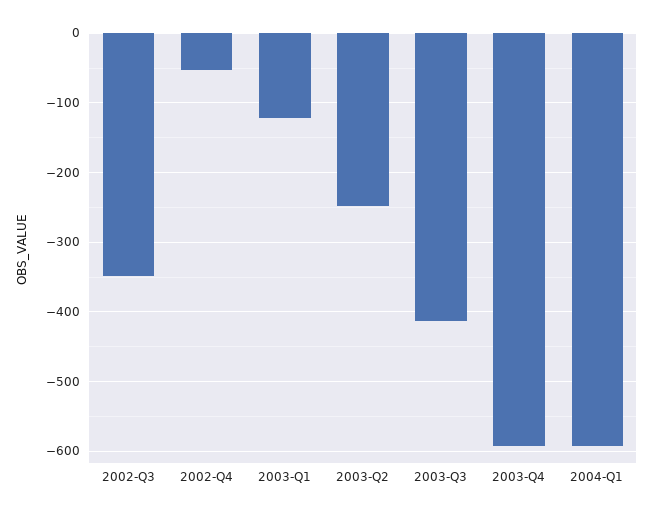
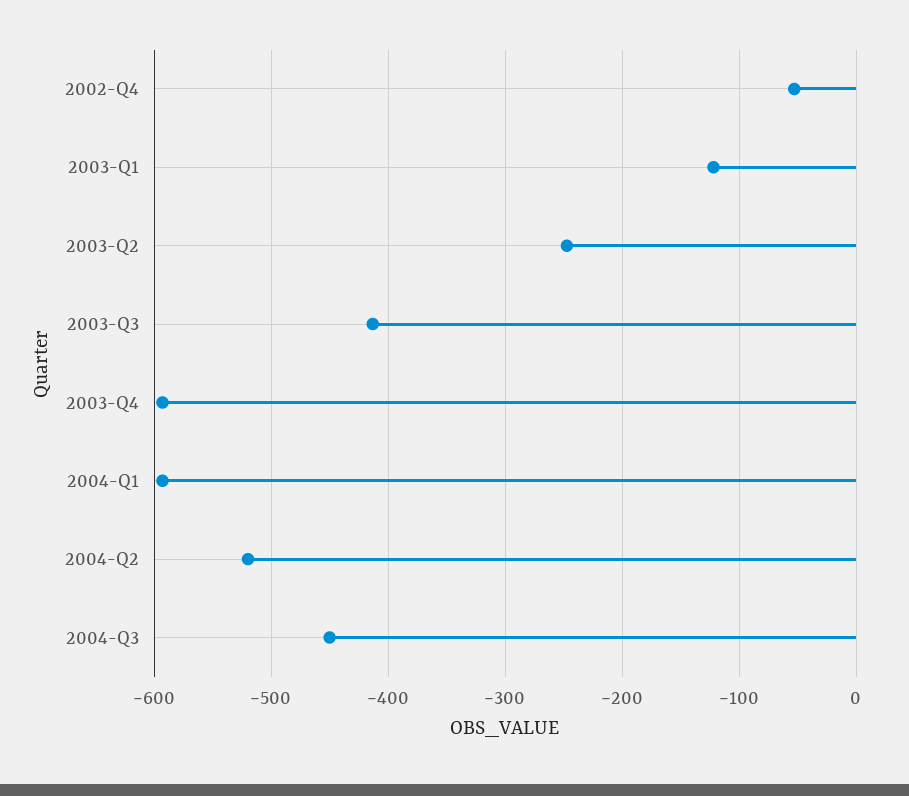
2002-Q3: -350 -> none
2004-Q2: none -> -520
2004-Q3: none -> -450

